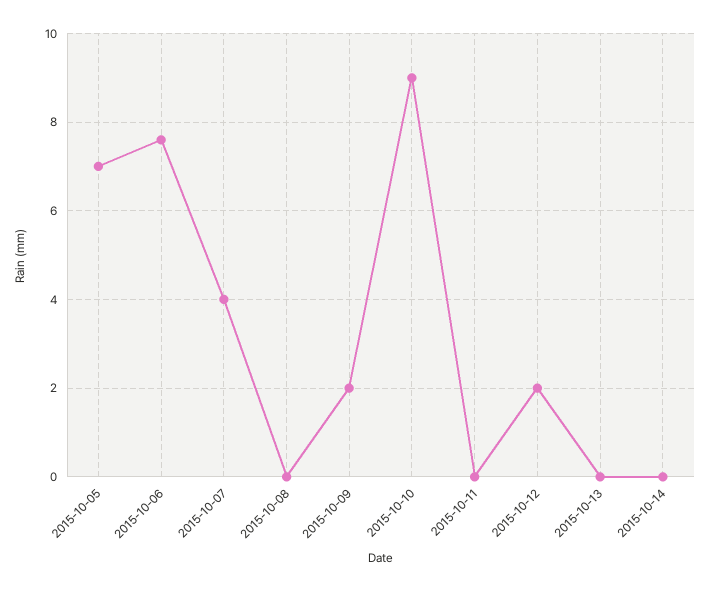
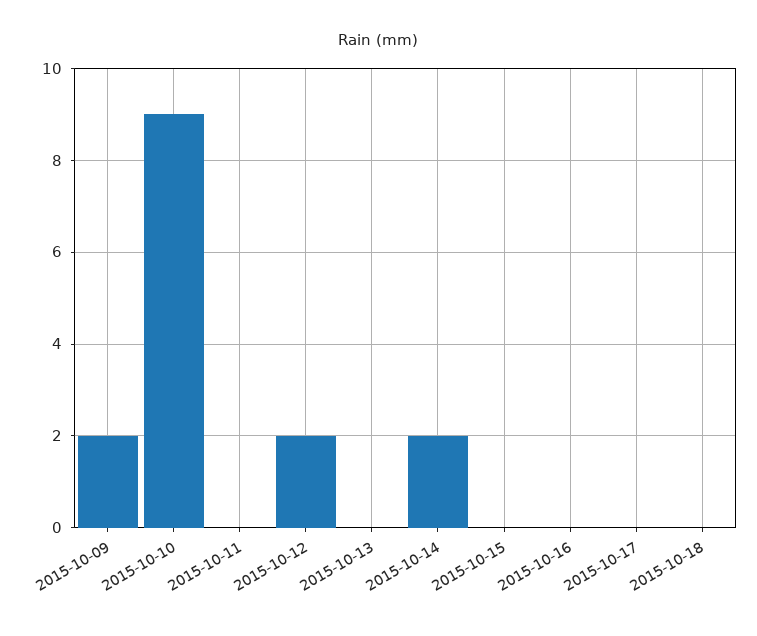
2015-10-05: 7 -> none
2015-10-06: 7.5 -> none
2015-10-07: 4 -> none
2015-10-08: 0 -> none
2015-10-14: 0 -> 2
2015-10-15: none -> 0
2015-10-16: none -> 0
2015-10-17: none -> 0
2015-10-18: none -> 0

